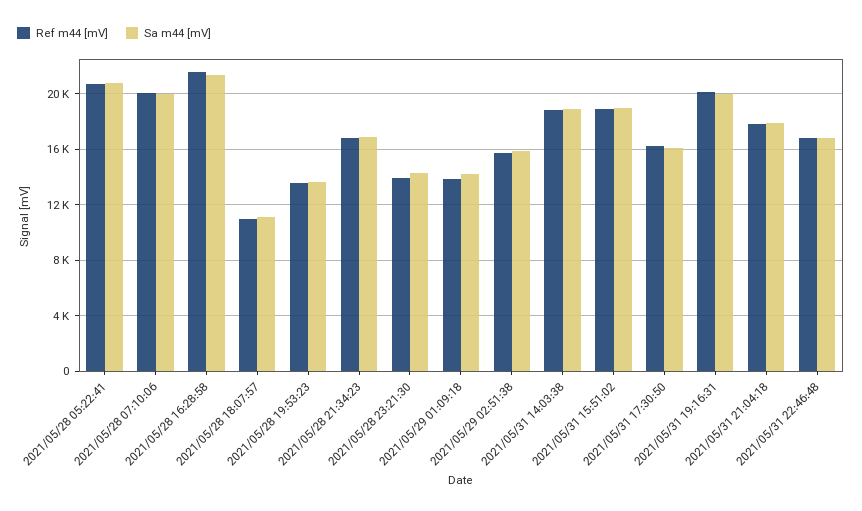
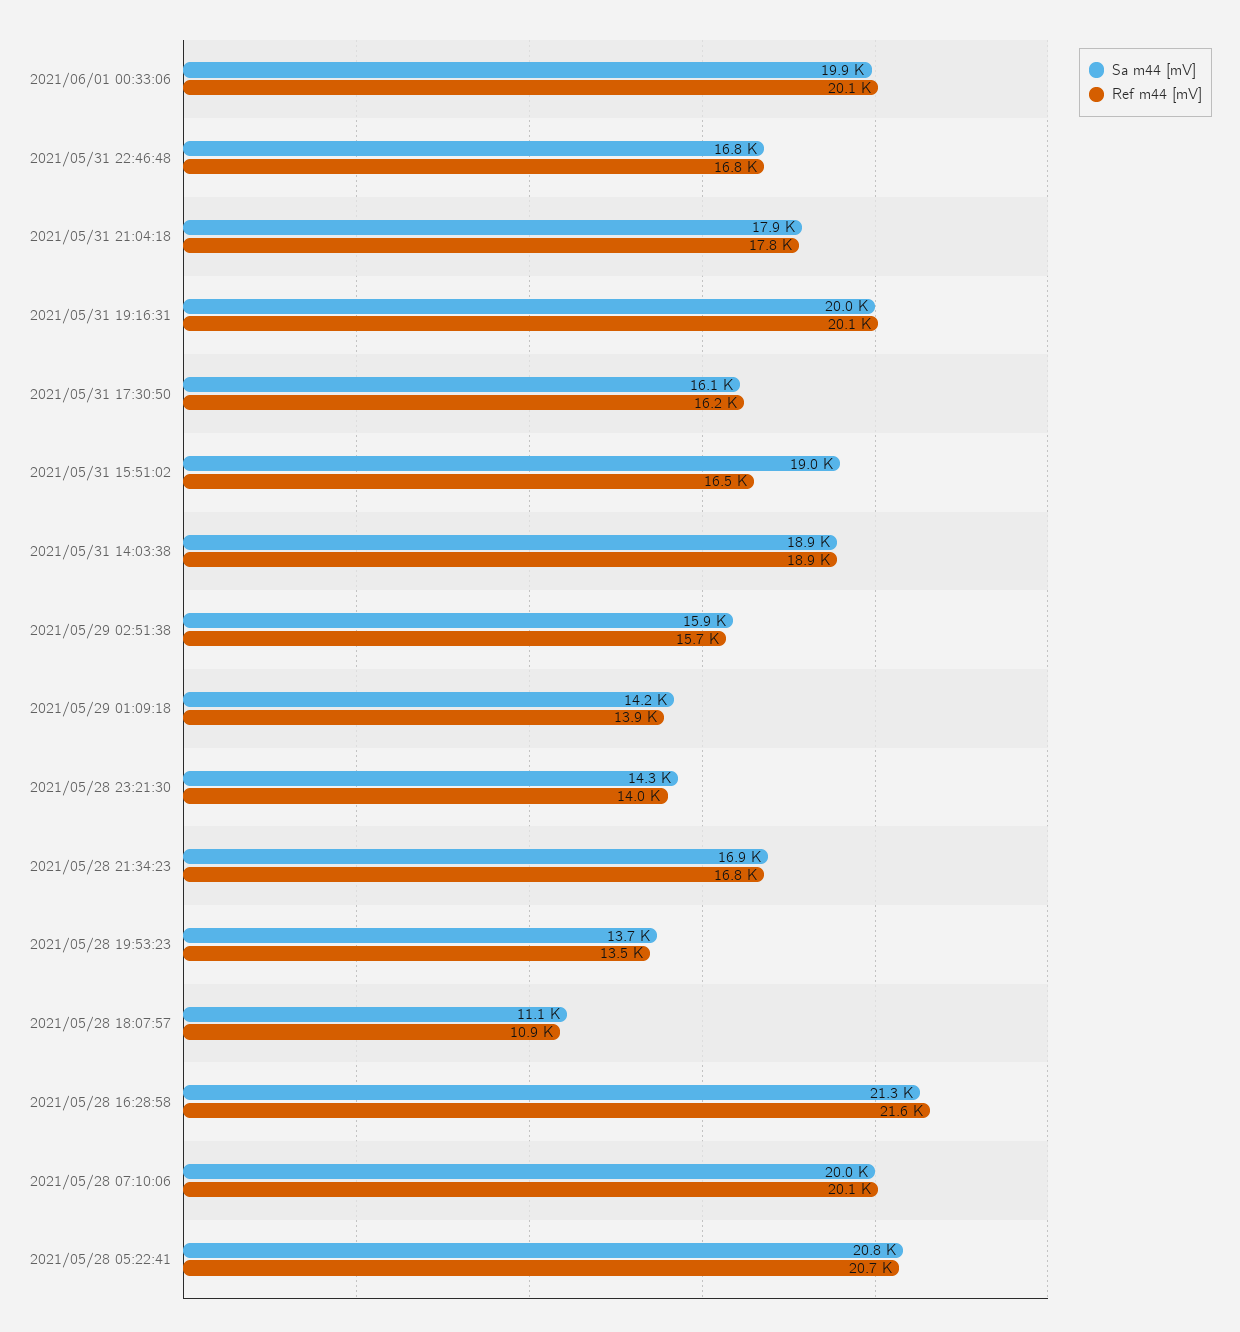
Ref m44 [mV], 2021/05/31 15:51:02: 19000 -> 16500
Sa m44 [mV], 2021/06/01 00:33:06: none -> 19900
Ref m44 [mV], 2021/06/01 00:33:06: none -> 20100

